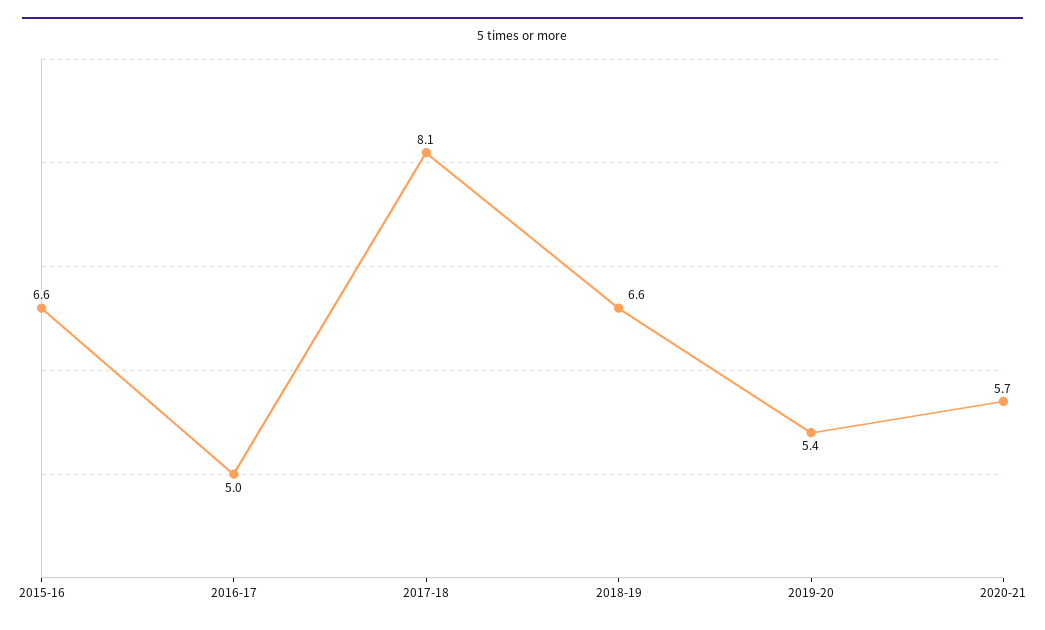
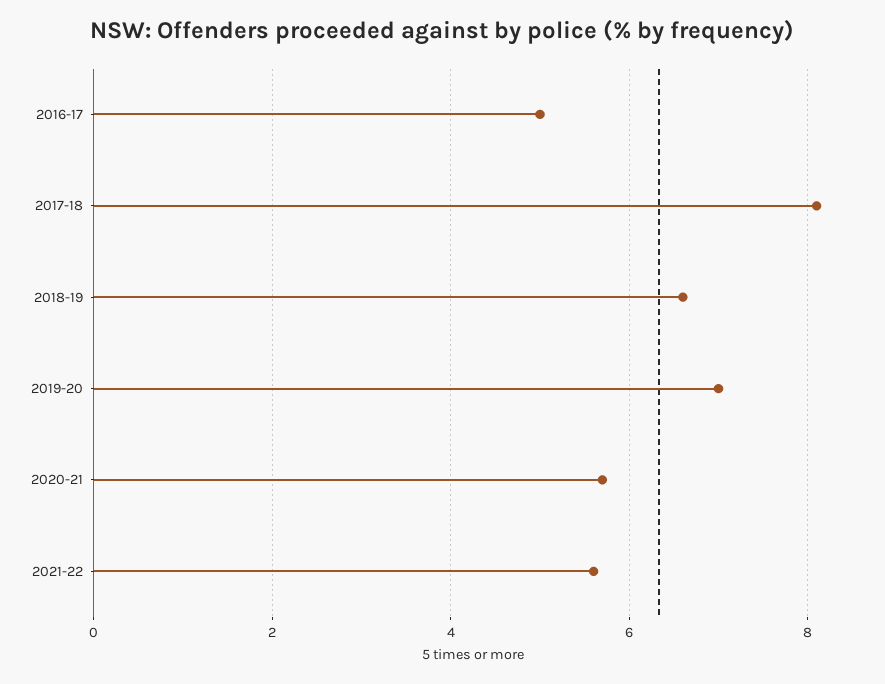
2015-16: 6.6 -> none
2019-20: 5.4 -> 7
2021-22: none -> 5.5

